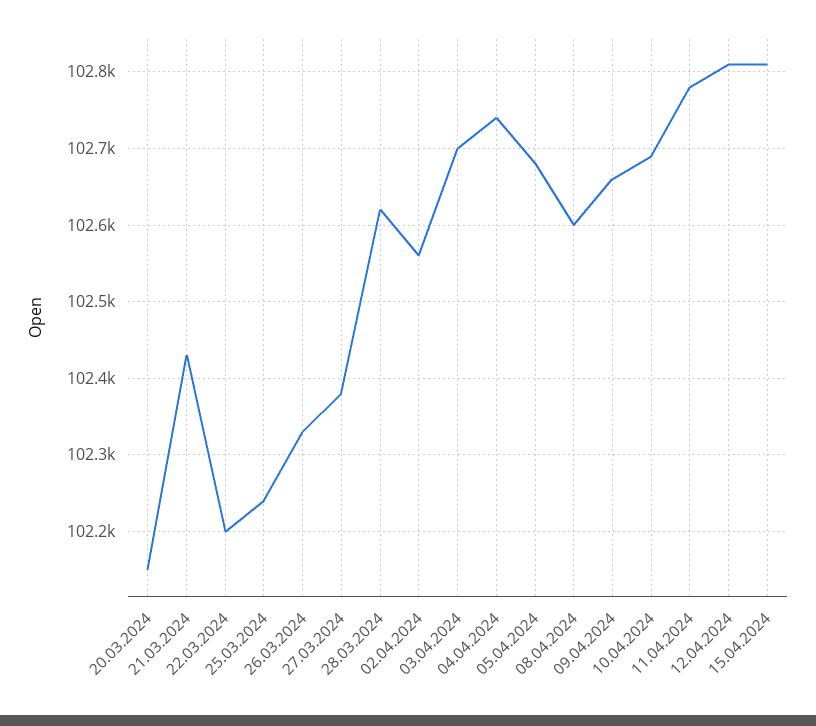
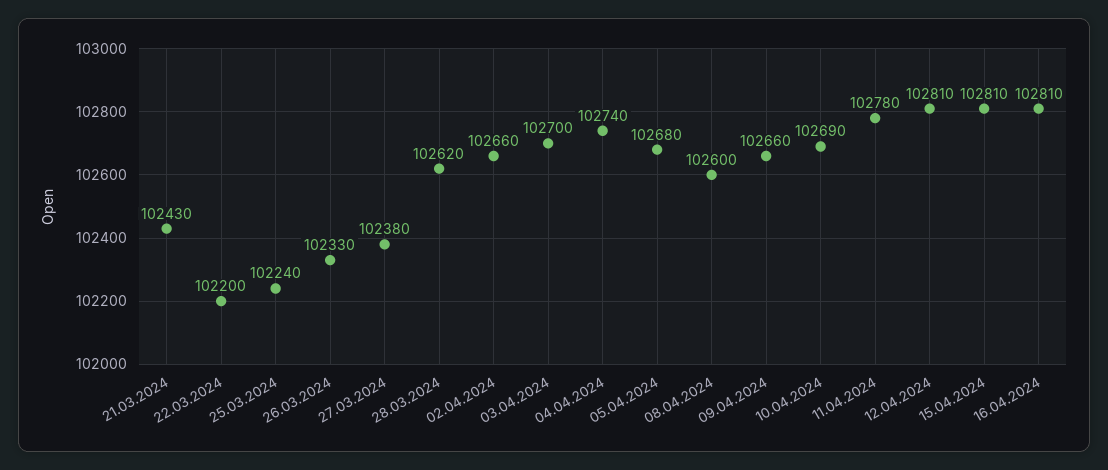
20.03.2024: 102150 -> none
02.04.2024: 102560 -> 102660
16.04.2024: none -> 102810

